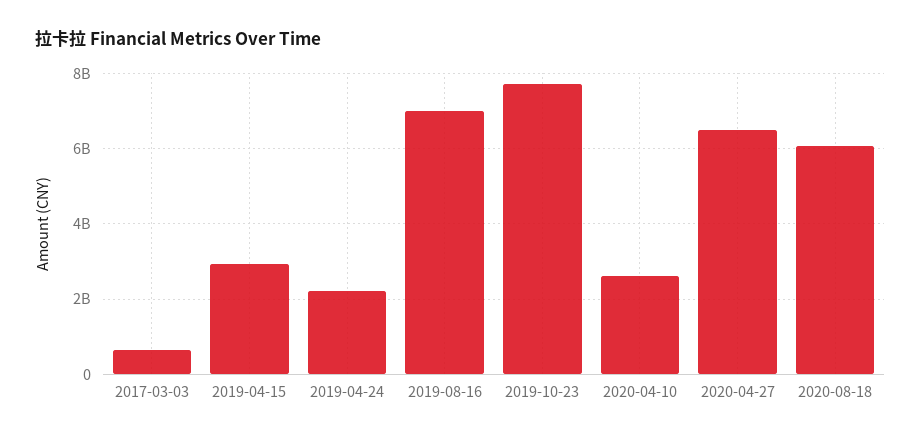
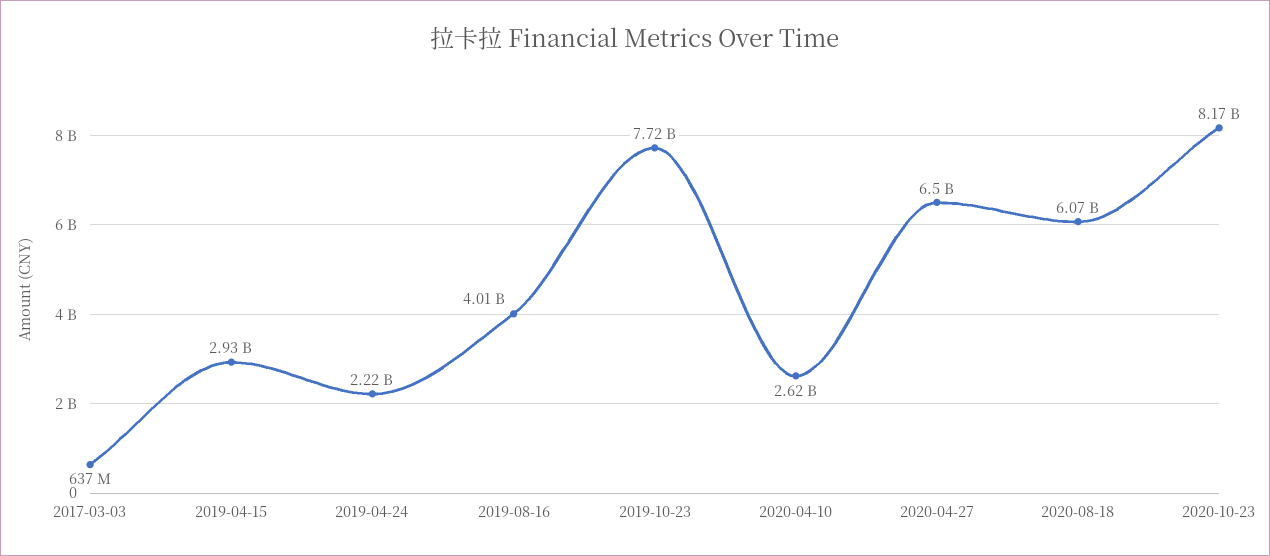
2019-08-16: 7000000000 -> 4010000000
2020-10-23: none -> 8170000000

